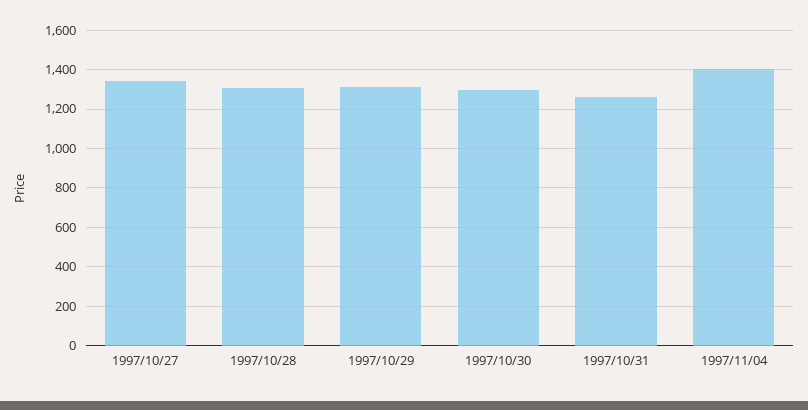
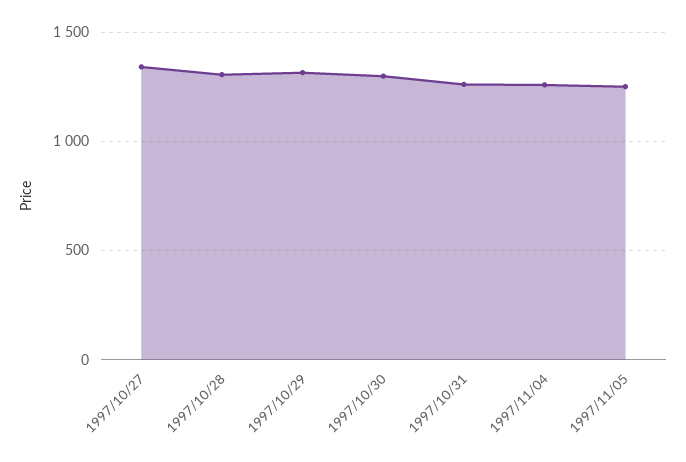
1997/11/04: 1400 -> 1250
1997/11/05: none -> 1250

